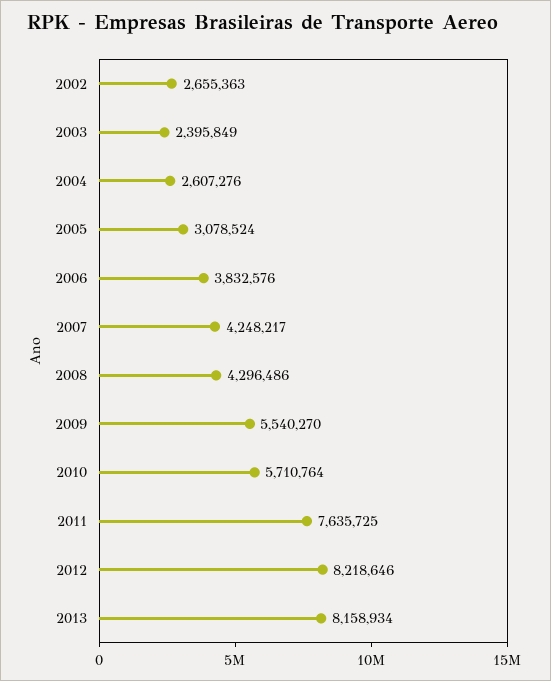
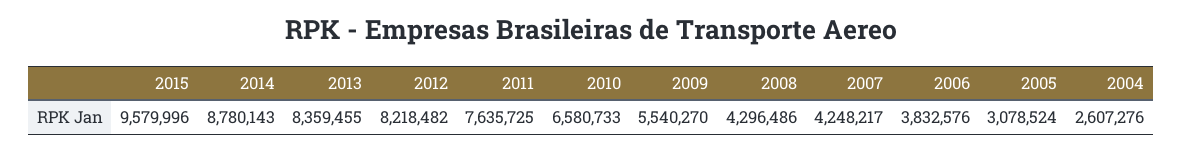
2002: 2655363 -> none
2003: 2395849 -> none
2010: 5710764 -> 6580733
2012: 8218646 -> 8218482
2013: 8158934 -> 8359455
2015: none -> 9579996
2014: none -> 8780143

